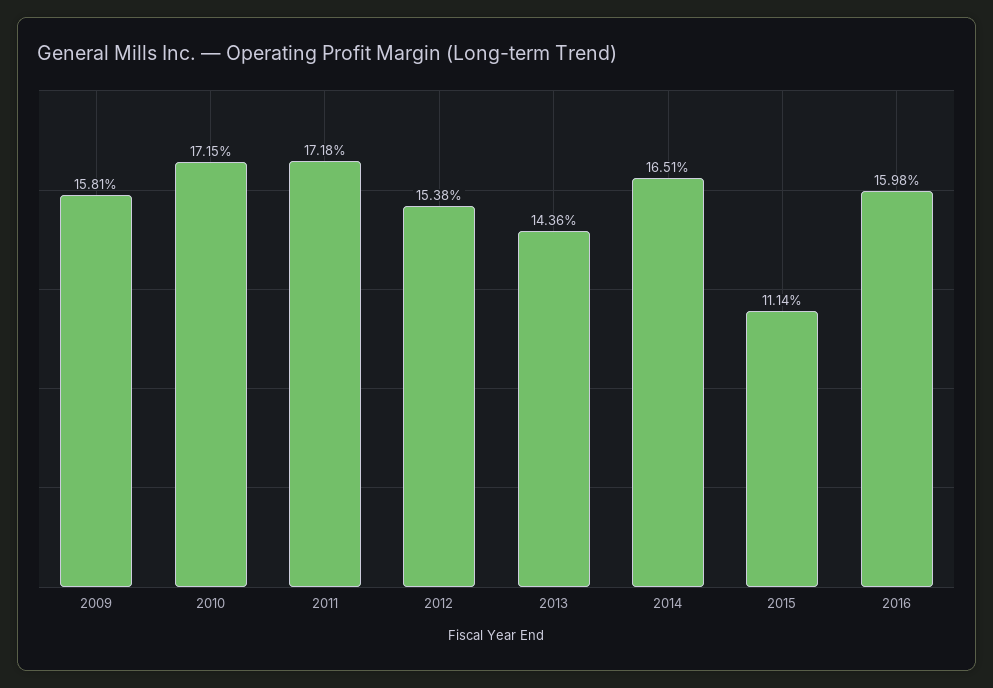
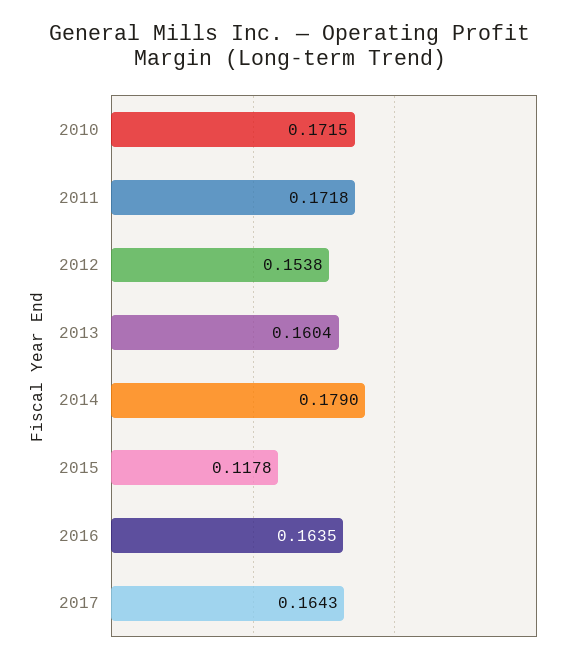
2009: 0.1581 -> none
2013: 0.1436 -> 0.1604
2014: 0.1651 -> 0.179
2015: 0.1114 -> 0.1178
2016: 0.1598 -> 0.1635
2017: none -> 0.1643

